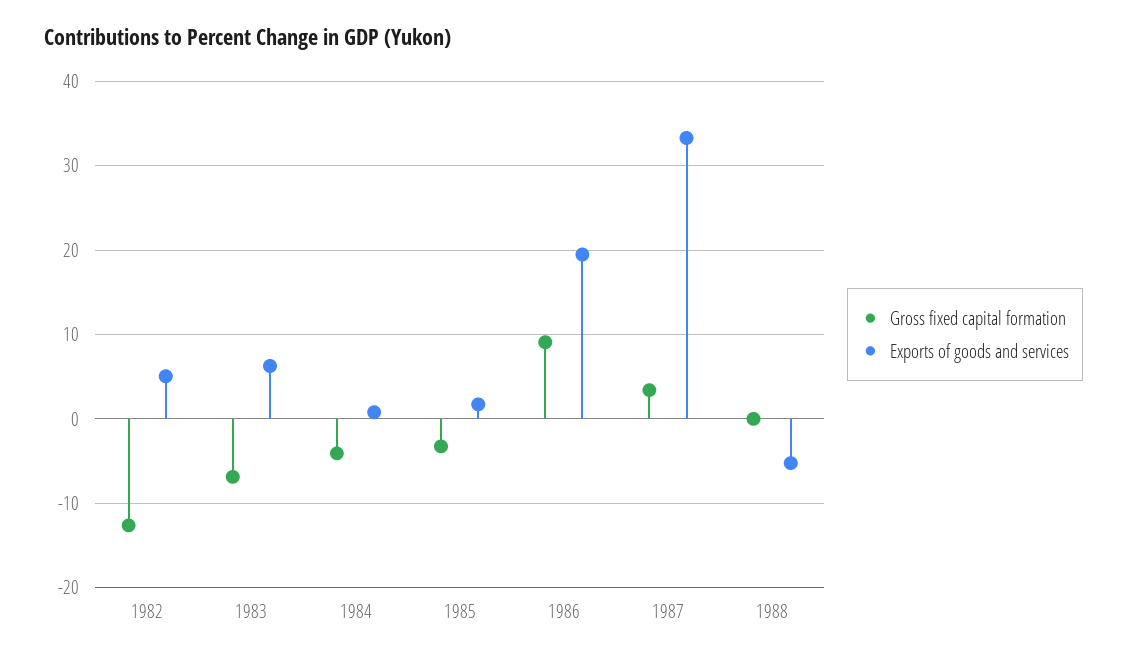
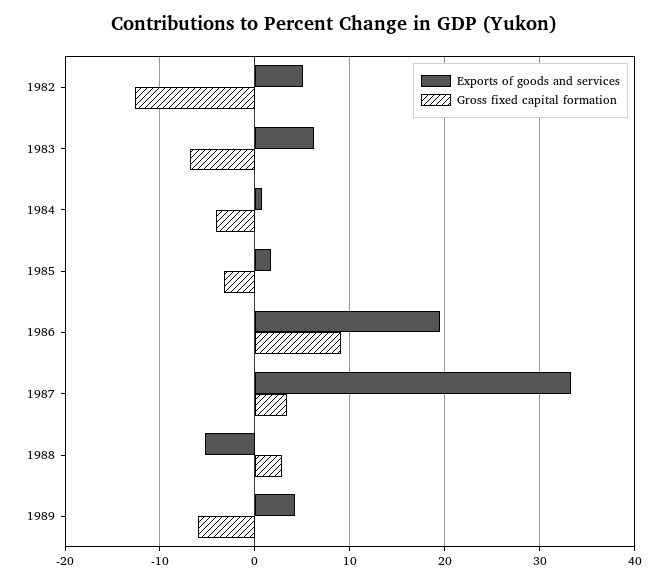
Gross fixed capital formation, 1988: 0 -> 3
Exports of goods and services, 1989: none -> 4
Gross fixed capital formation, 1989: none -> -6

